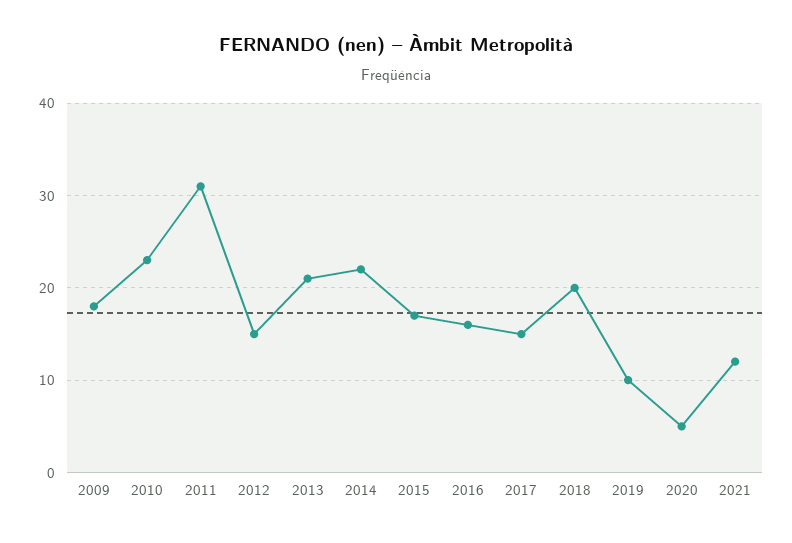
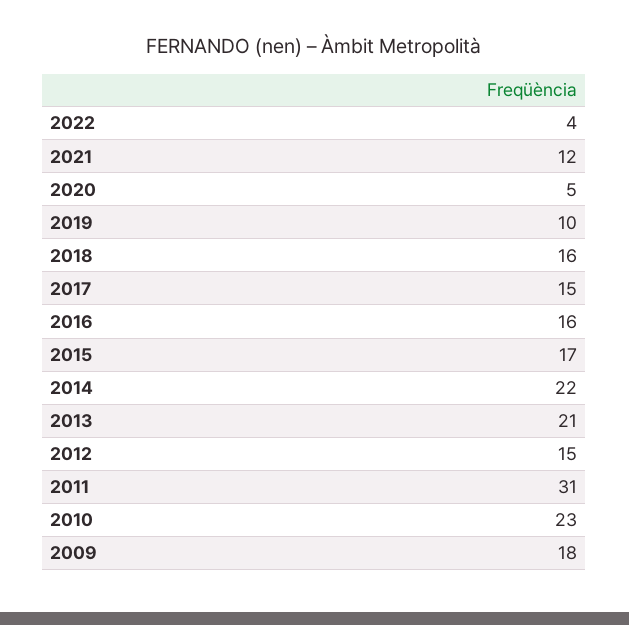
2018: 20 -> 16
2022: none -> 4

